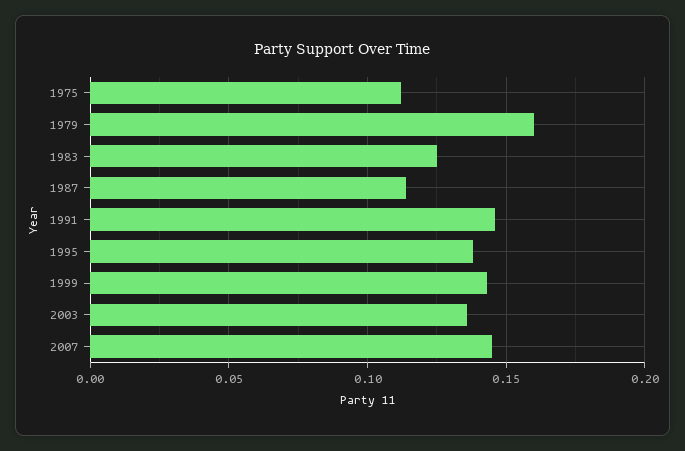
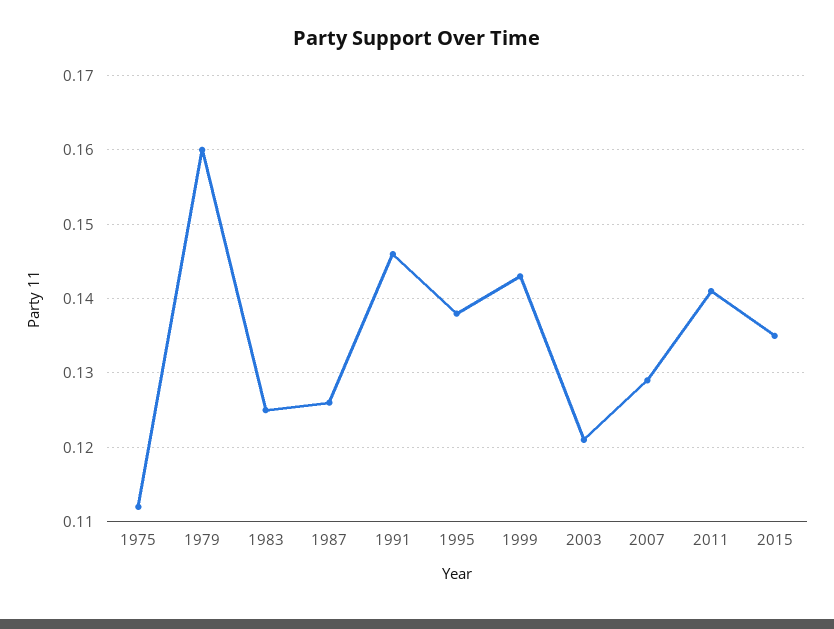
1987: 0.115 -> 0.126
2003: 0.135 -> 0.121
2007: 0.145 -> 0.129
2011: none -> 0.141
2015: none -> 0.135

